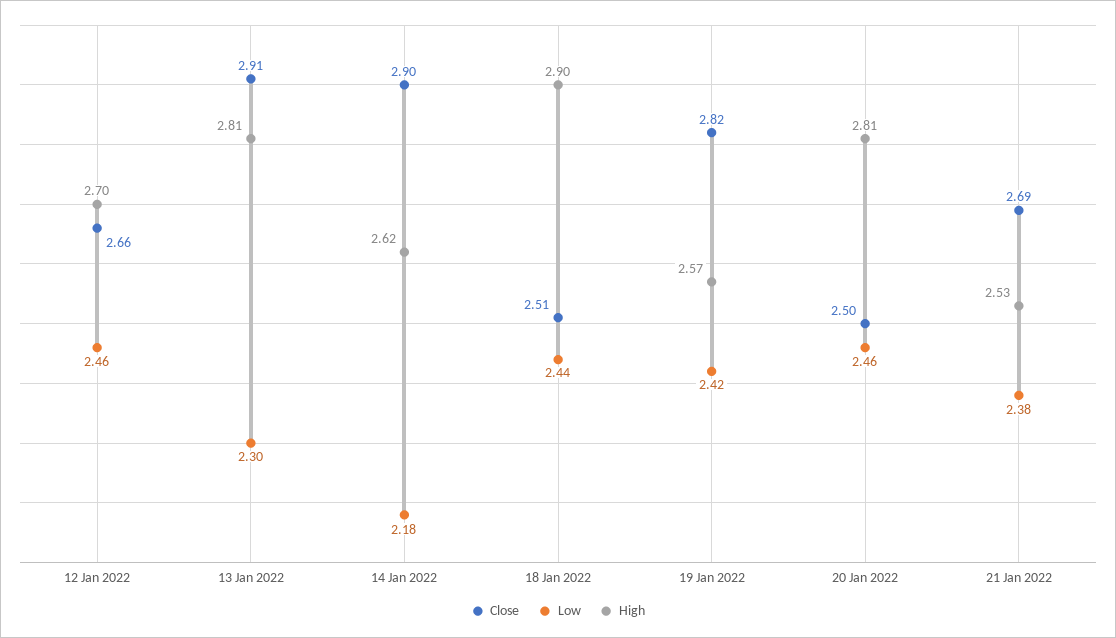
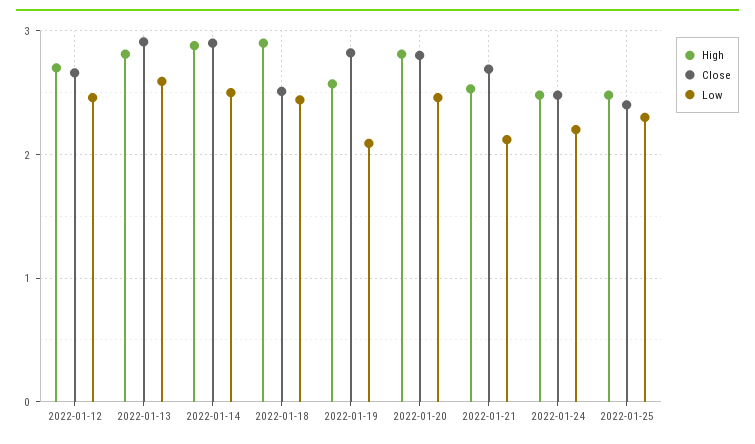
Low, 13 Jan 2022: 2.3 -> 2.6
Low, 14 Jan 2022: 2.18 -> 2.5
High, 14 Jan 2022: 2.62 -> 2.9
Low, 19 Jan 2022: 2.42 -> 2.1
Close, 20 Jan 2022: 2.5 -> 2.8
Low, 21 Jan 2022: 2.38 -> 2.1
High, 2022-01-24: none -> 2.5
Close, 2022-01-24: none -> 2.5
Low, 2022-01-24: none -> 2.2
High, 2022-01-25: none -> 2.5
Close, 2022-01-25: none -> 2.4
Low, 2022-01-25: none -> 2.3

